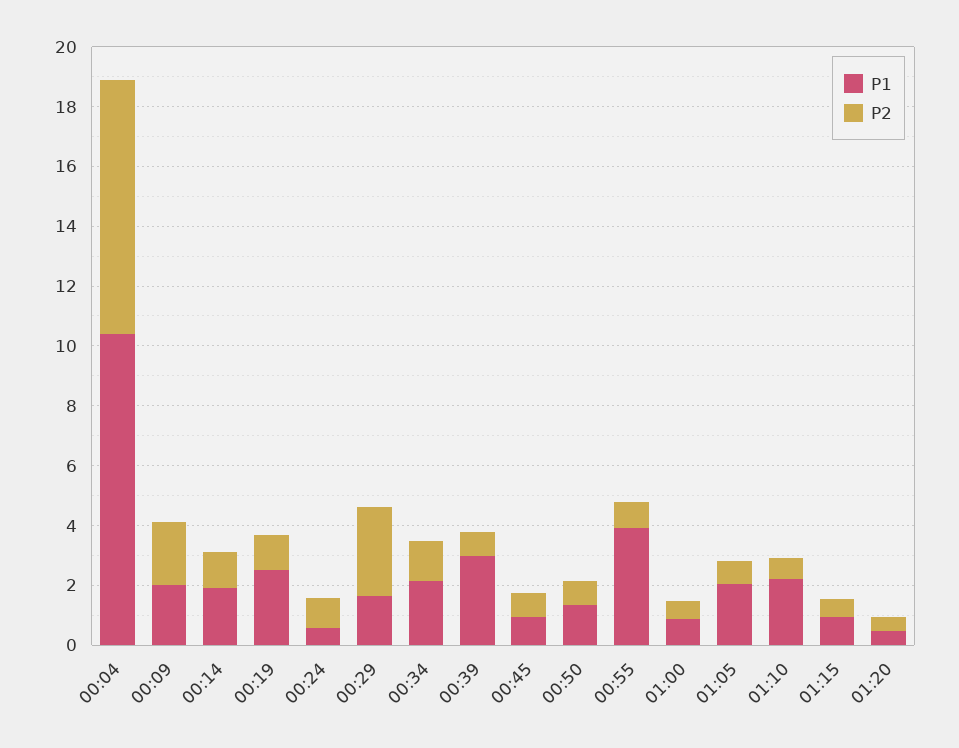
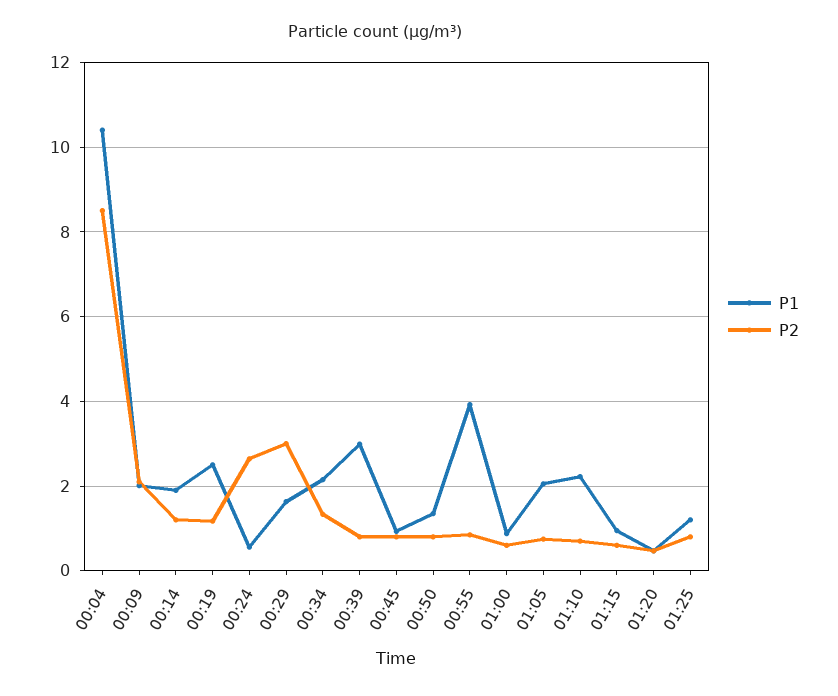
P2, 00:24: 1 -> 2.6
P1, 01:25: none -> 1.2
P2, 01:25: none -> 0.8

